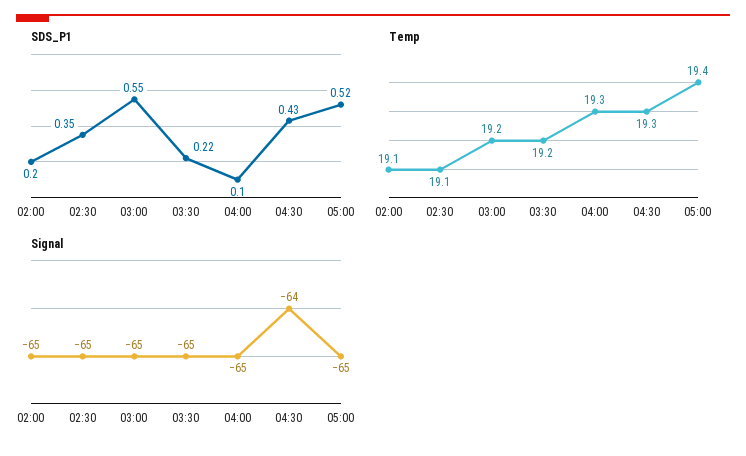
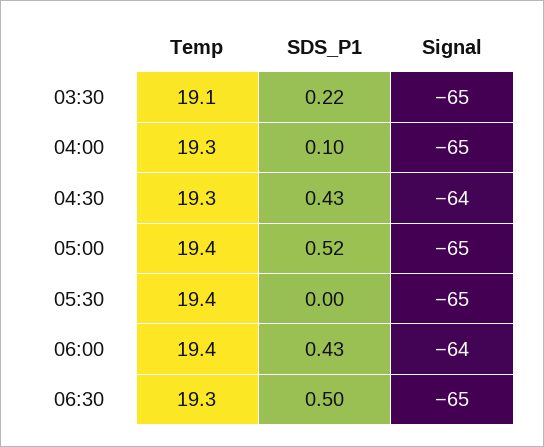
SDS_P1, 02:00: 0.2 -> none
SDS_P1, 02:30: 0.35 -> none
SDS_P1, 03:00: 0.55 -> none
Temp, 02:00: 19.1 -> none
Temp, 02:30: 19.1 -> none
Temp, 03:00: 19.2 -> none
Temp, 03:30: 19.2 -> 19.1
Signal, 02:00: -65 -> none
Signal, 02:30: -65 -> none
Signal, 03:00: -65 -> none
Temp, 05:30: none -> 19.4
SDS_P1, 05:30: none -> 0
Signal, 05:30: none -> -65
Temp, 06:00: none -> 19.4
SDS_P1, 06:00: none -> 0.43
Signal, 06:00: none -> -64
Temp, 06:30: none -> 19.3
SDS_P1, 06:30: none -> 0.5
Signal, 06:30: none -> -65

